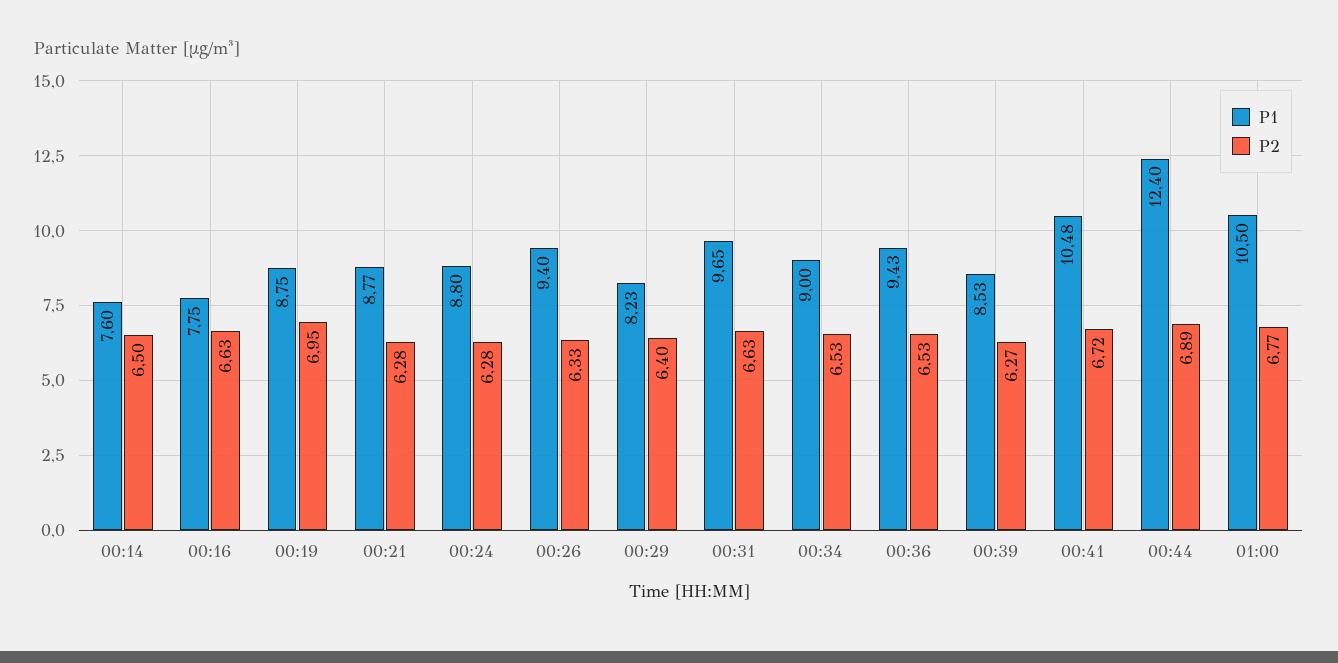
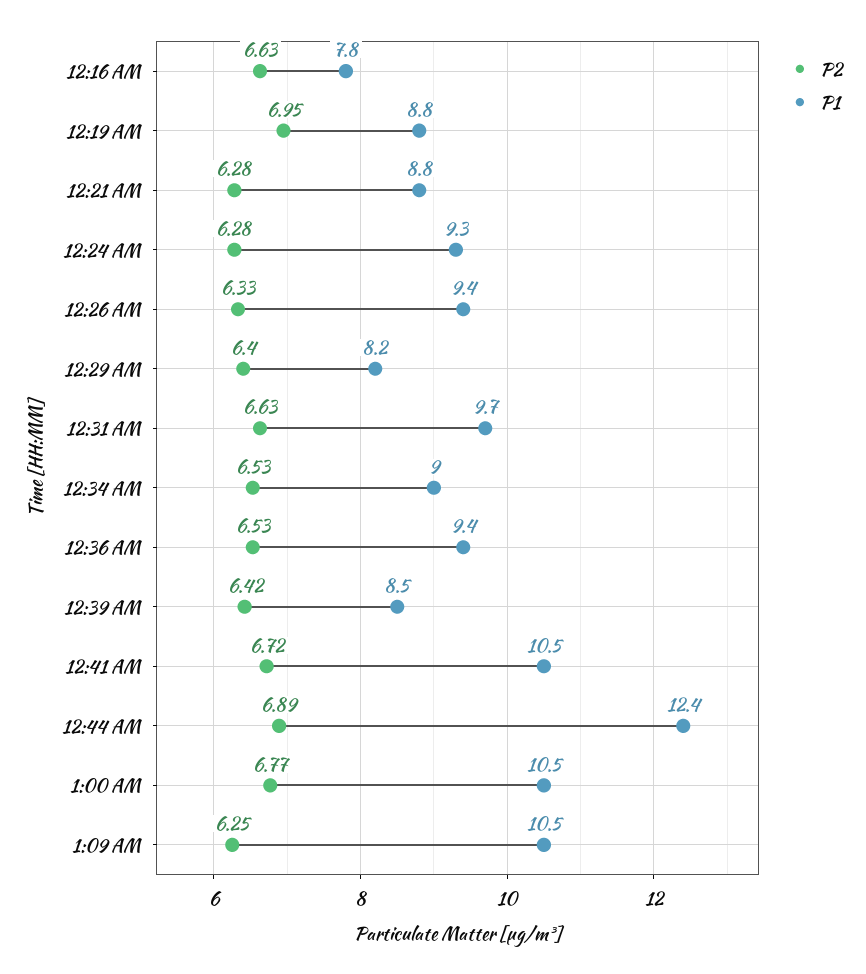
P1, 00:14: 7.6 -> none
P2, 00:14: 6.5 -> none
P1, 00:24: 8.8 -> 9.3
P2, 00:39: 6.27 -> 6.42
P2, 1:09 AM: none -> 6.25
P1, 1:09 AM: none -> 10.5

